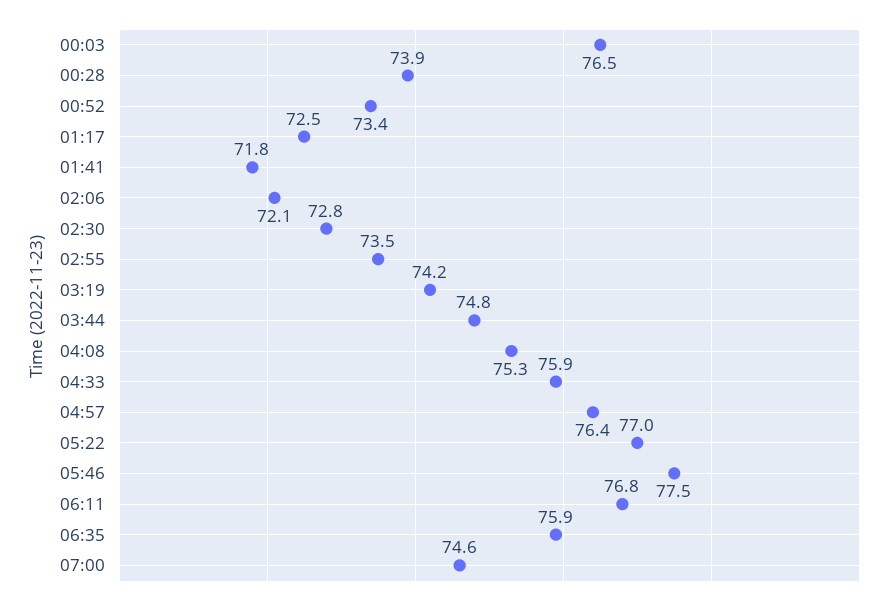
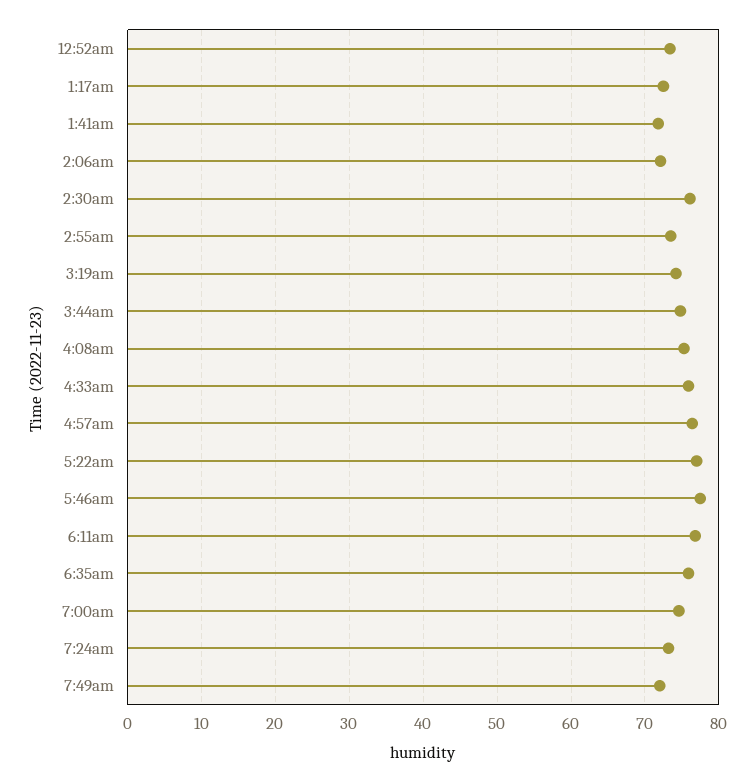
00:03: 76.5 -> none
00:28: 73.9 -> none
02:30: 72.8 -> 76
7:24am: none -> 73
7:49am: none -> 72

